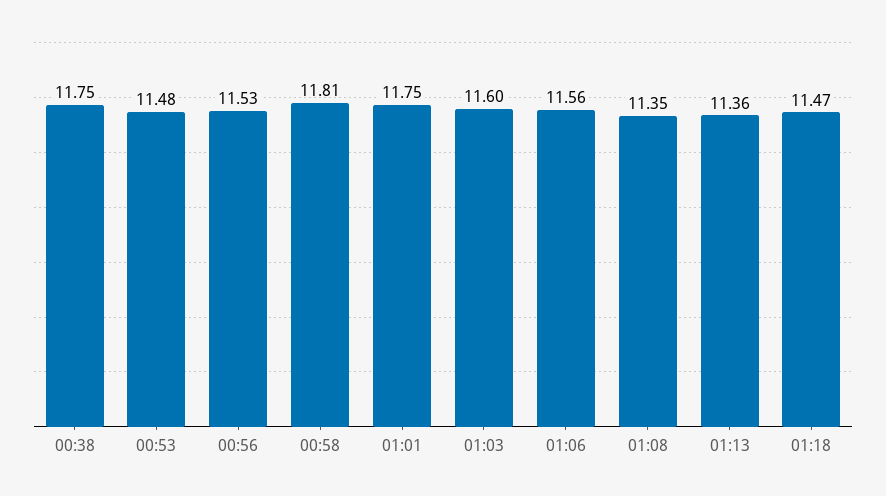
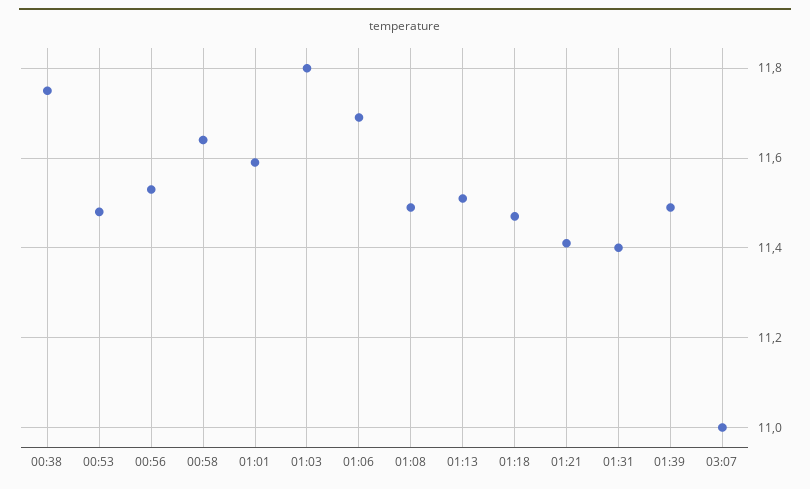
00:58: 11.81 -> 11.65
01:01: 11.75 -> 11.6
01:03: 11.6 -> 11.8
01:06: 11.56 -> 11.7
01:08: 11.35 -> 11.5
01:13: 11.36 -> 11.5
01:21: none -> 11.4
01:31: none -> 11.4
01:39: none -> 11.5
03:07: none -> 11

